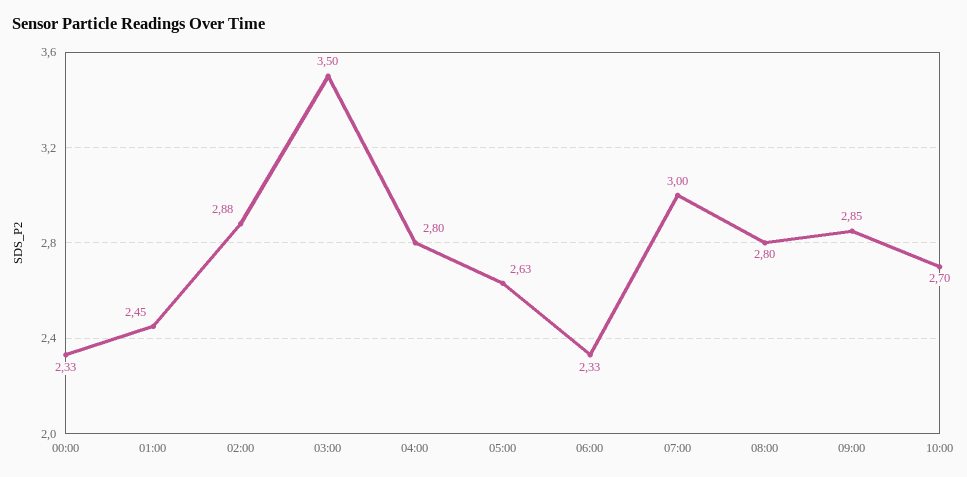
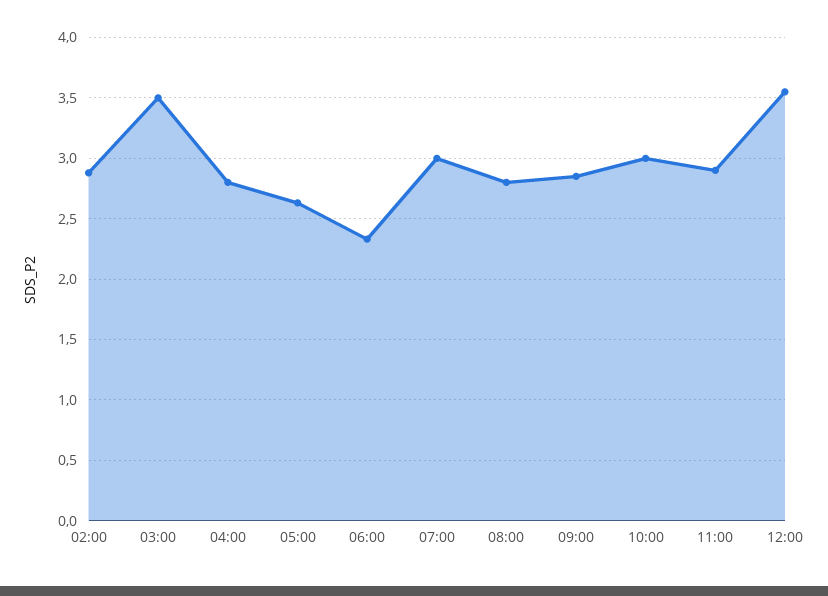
00:00: 2.33 -> none
01:00: 2.45 -> none
10:00: 2.7 -> 3
11:00: none -> 2.9
12:00: none -> 3.55

